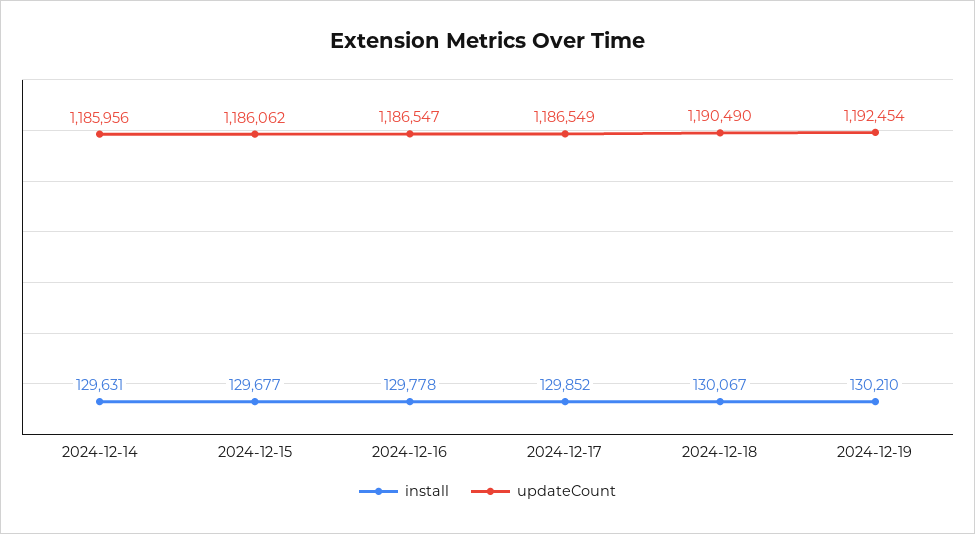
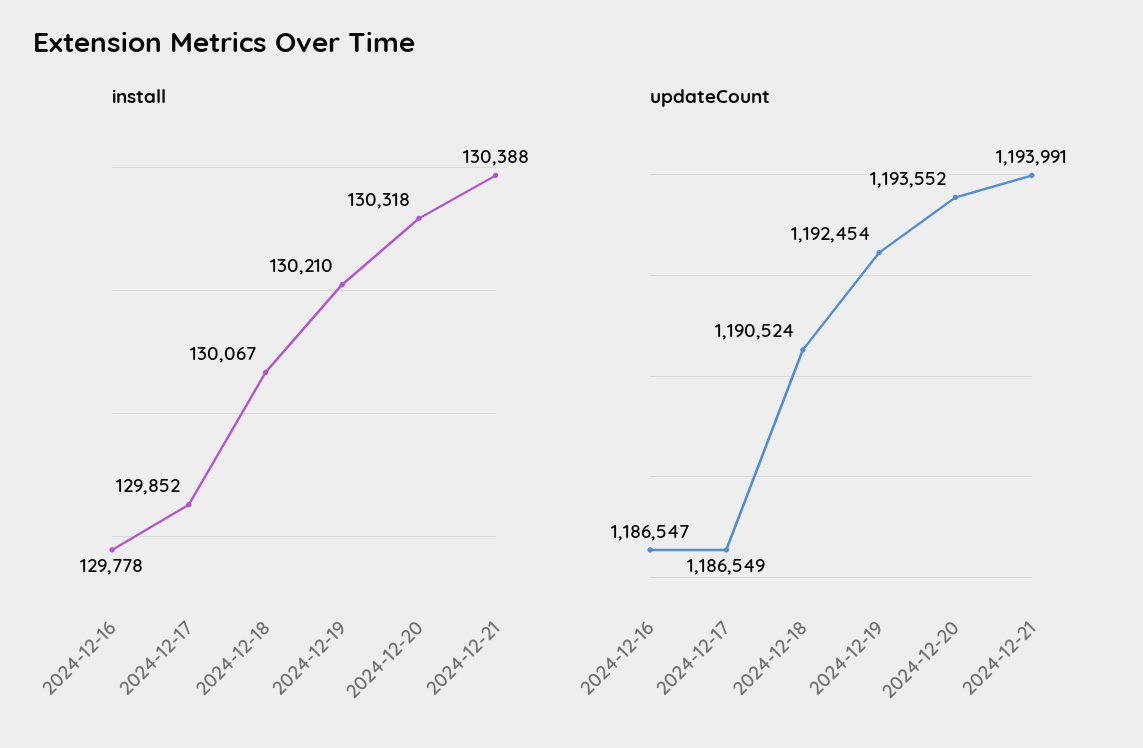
install, 2024-12-14: 129631 -> none
updateCount, 2024-12-14: 1185956 -> none
install, 2024-12-15: 129677 -> none
updateCount, 2024-12-15: 1186062 -> none
updateCount, 2024-12-18: 1190490 -> 1190524
install, 2024-12-20: none -> 130318
install, 2024-12-21: none -> 130388
updateCount, 2024-12-20: none -> 1193552
updateCount, 2024-12-21: none -> 1193991

